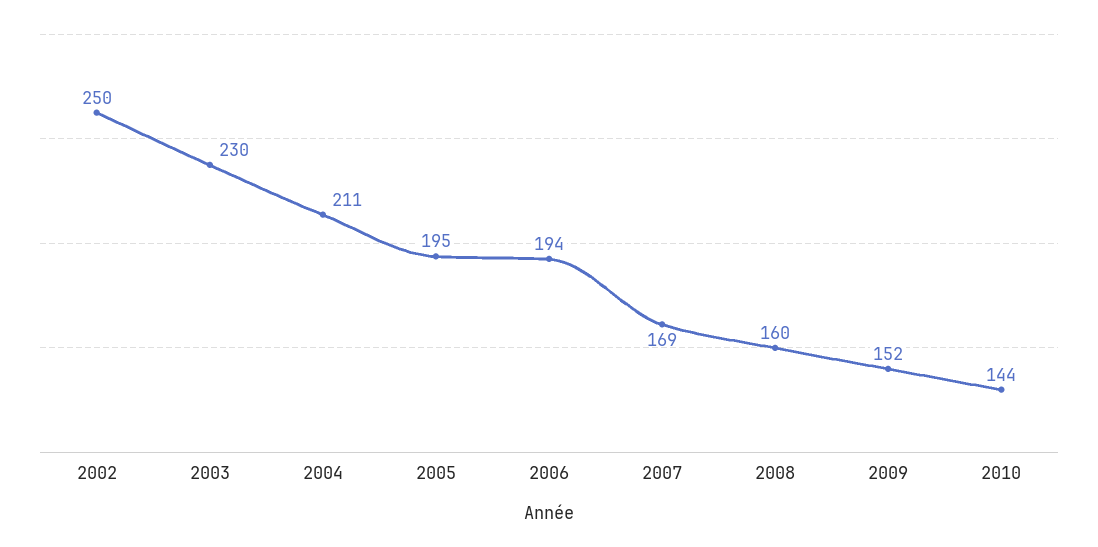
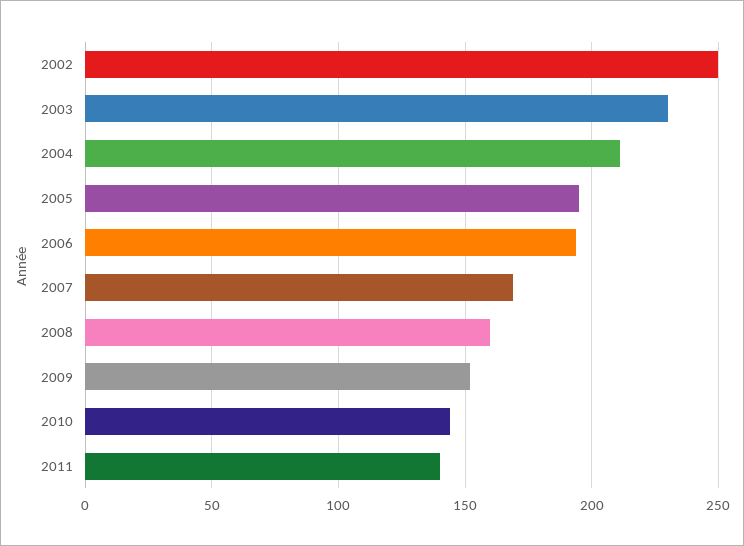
2011: none -> 140

